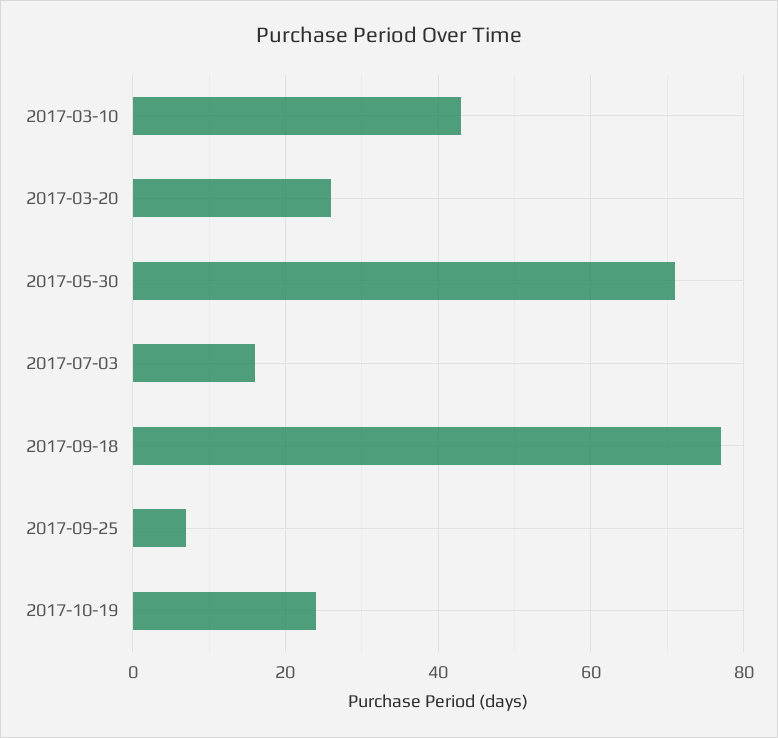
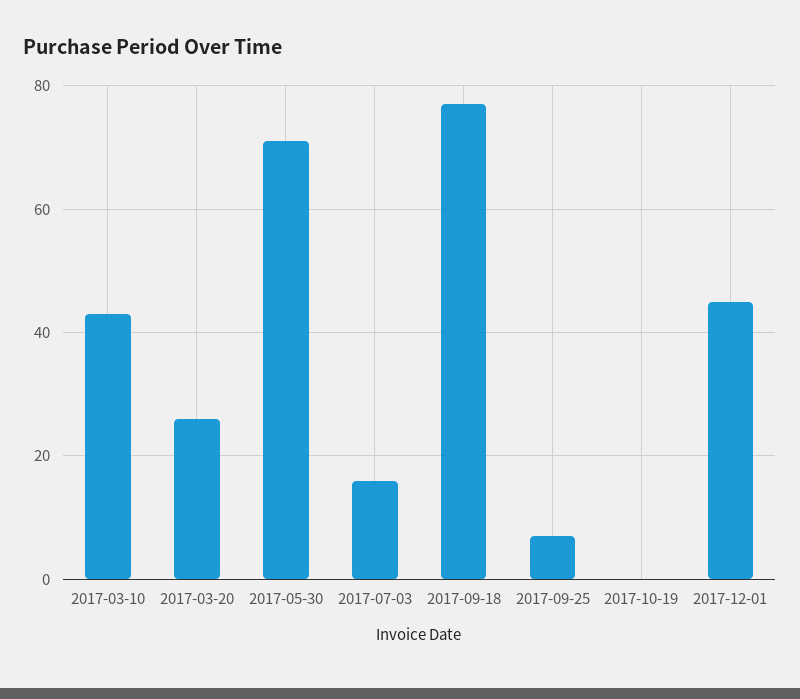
2017-10-19: 25 -> 0
2017-12-01: none -> 45

